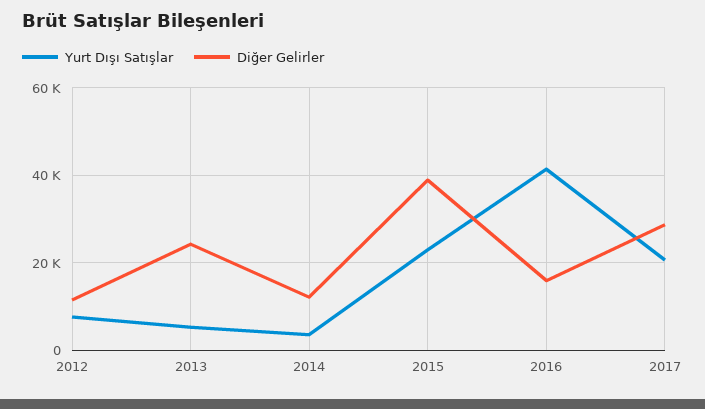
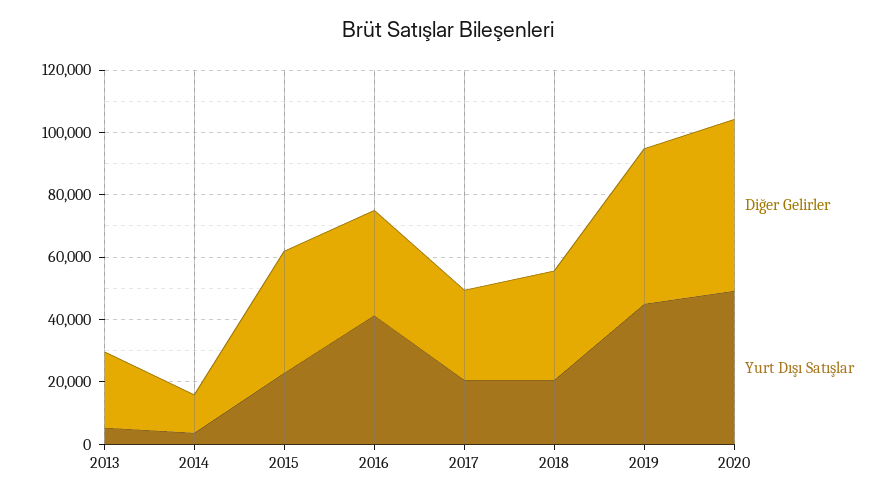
Yurt Dışı Satışlar, 2012: 8000 -> none
Diğer Gelirler, 2012: 12000 -> none
Diğer Gelirler, 2016: 16000 -> 35000
Diğer Gelirler, 2018: none -> 35000
Yurt Dışı Satışlar, 2018: none -> 20000
Diğer Gelirler, 2019: none -> 50000
Yurt Dışı Satışlar, 2019: none -> 45000
Diğer Gelirler, 2020: none -> 55000
Yurt Dışı Satışlar, 2020: none -> 50000

